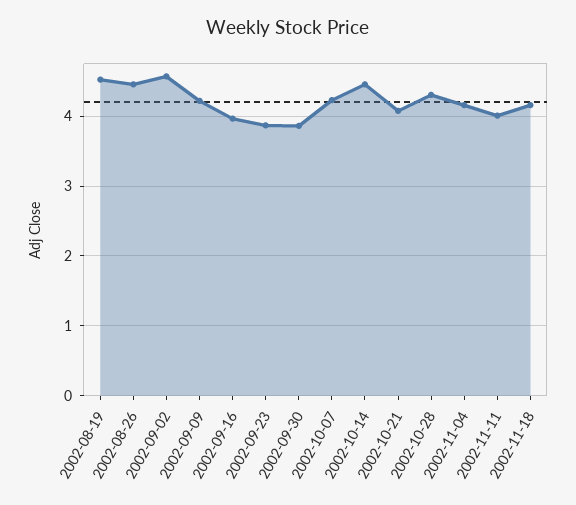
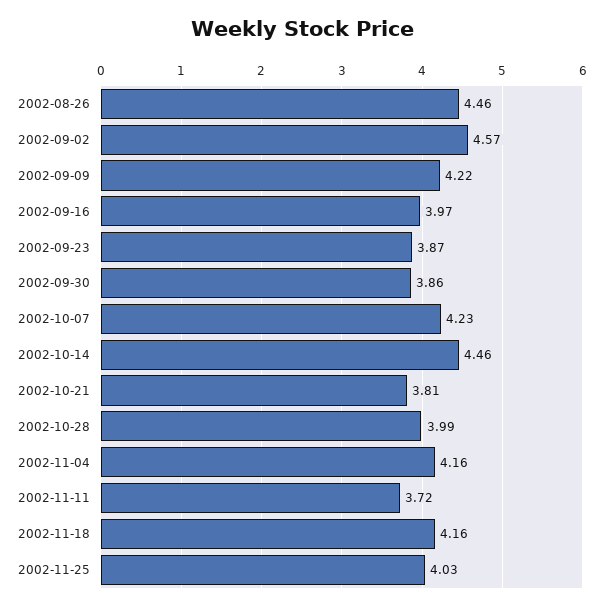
2002-08-19: 4.5 -> none
2002-10-21: 4.1 -> 3.81
2002-10-28: 4.3 -> 3.99
2002-11-11: 4 -> 3.72
2002-11-25: none -> 4.03

